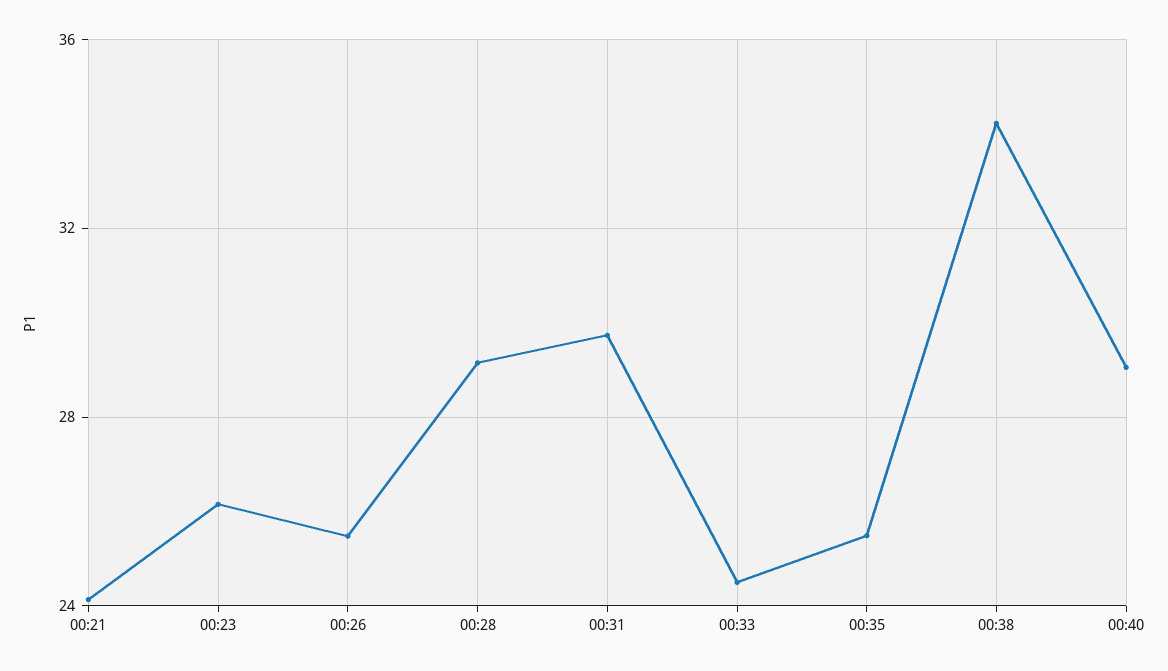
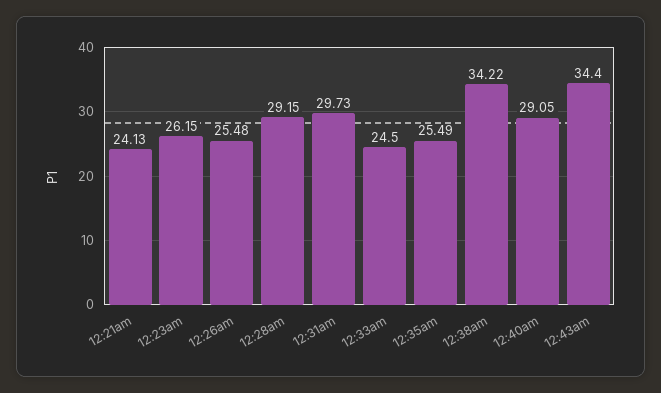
12:43am: none -> 34.4

